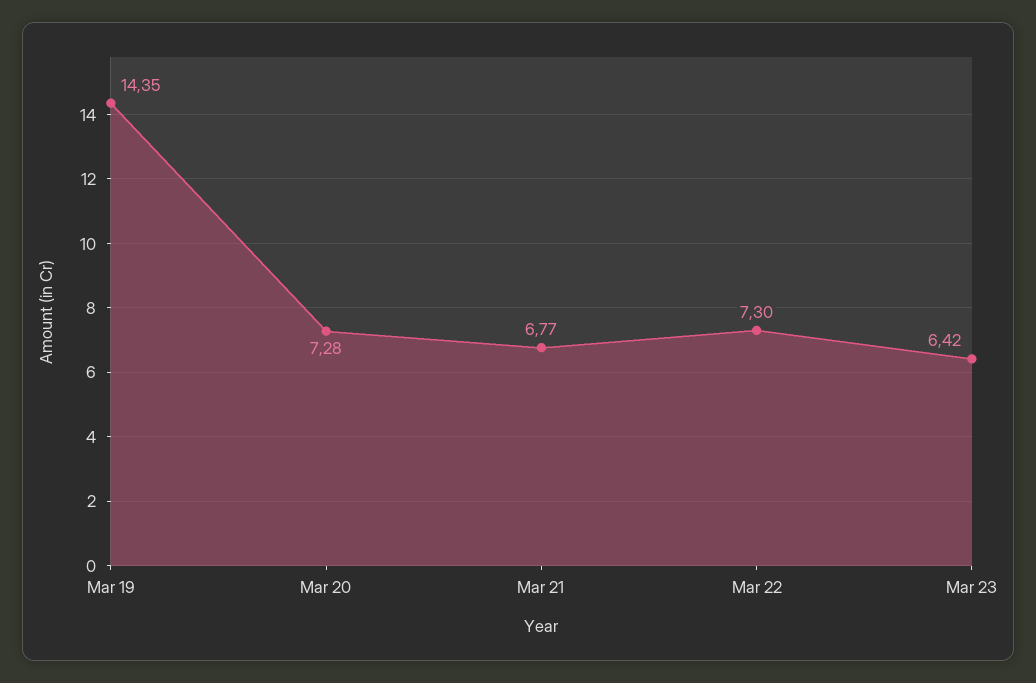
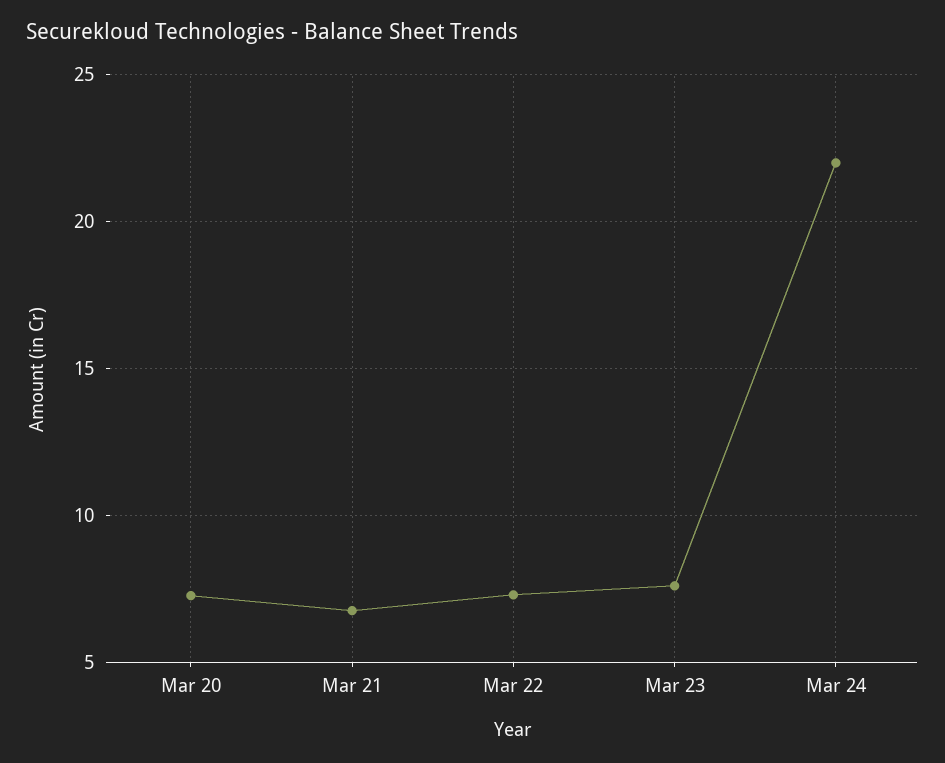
Mar 19: 14.35 -> none
Mar 23: 6.42 -> 7.5
Mar 24: none -> 22

